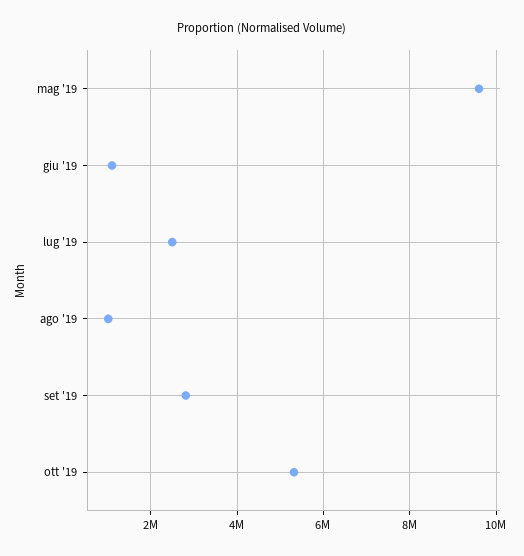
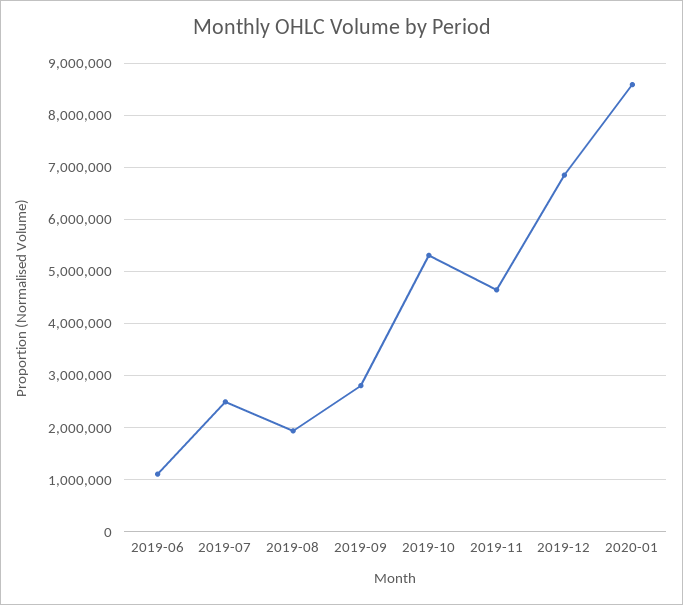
mag '19: 9600000 -> none
ago '19: 1000000 -> 2000000
2019-11: none -> 4600000
2019-12: none -> 6800000
2020-01: none -> 8600000

